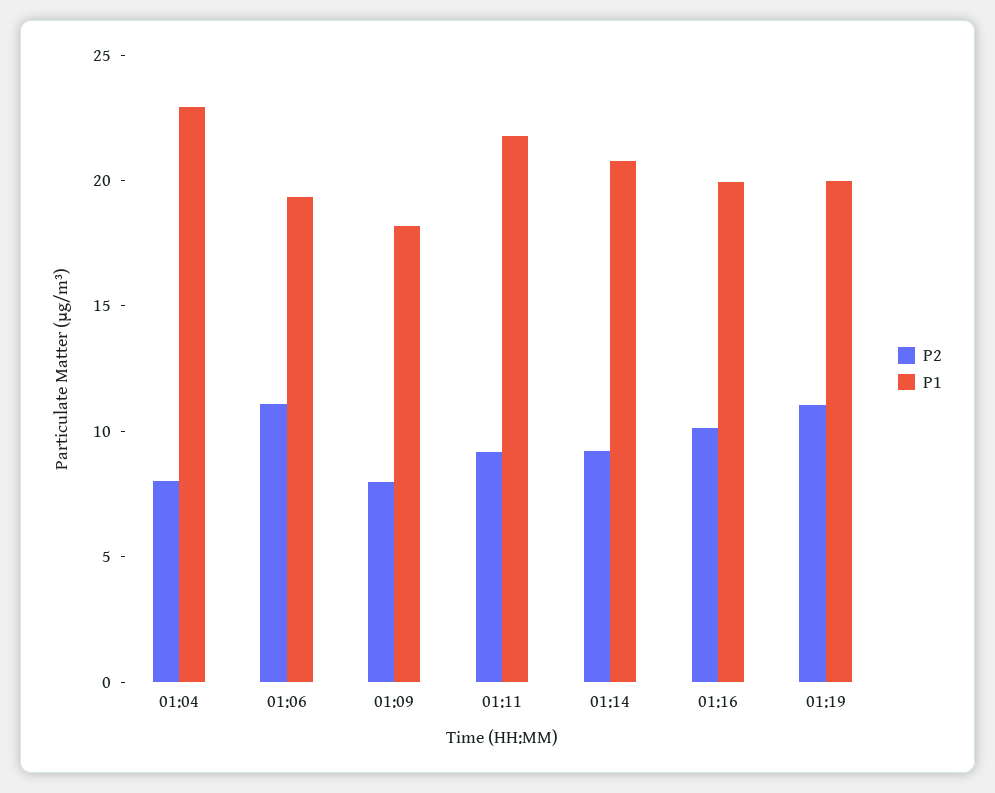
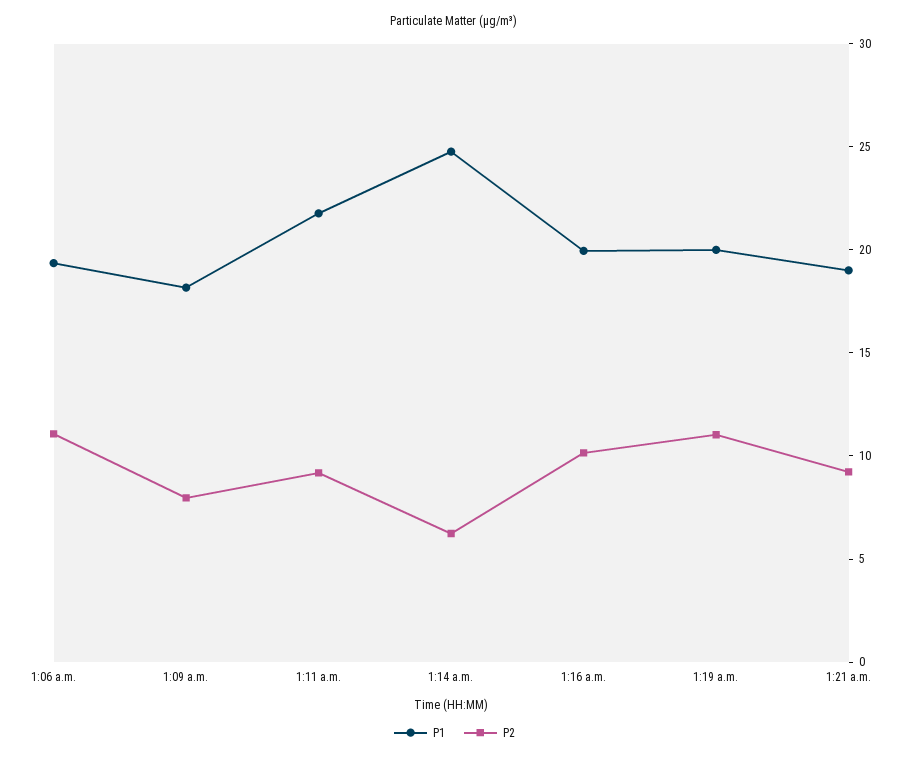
P2, 01:04: 8 -> none
P1, 01:04: 23 -> none
P2, 01:14: 9 -> 6
P1, 01:14: 21 -> 25
P1, 1:21 a.m.: none -> 19
P2, 1:21 a.m.: none -> 9

